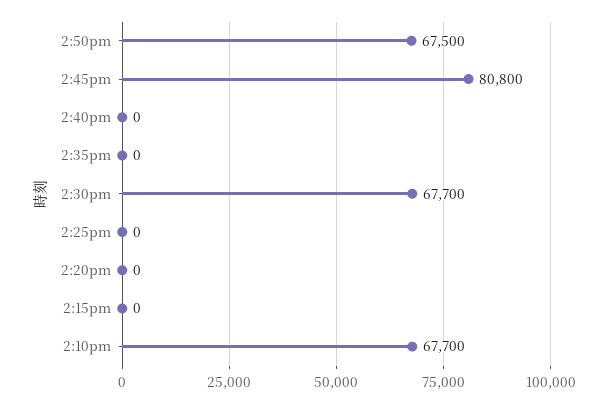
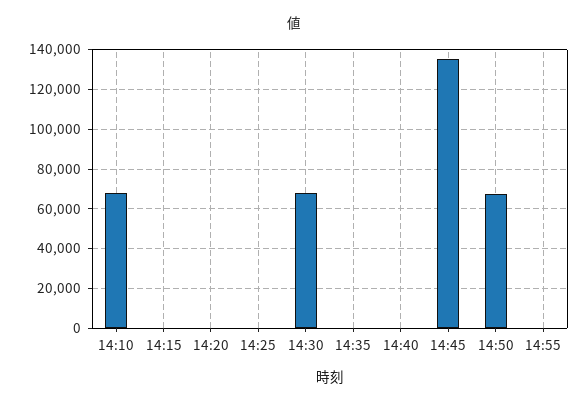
2:45pm: 80800 -> 135000
14:55: none -> 0

